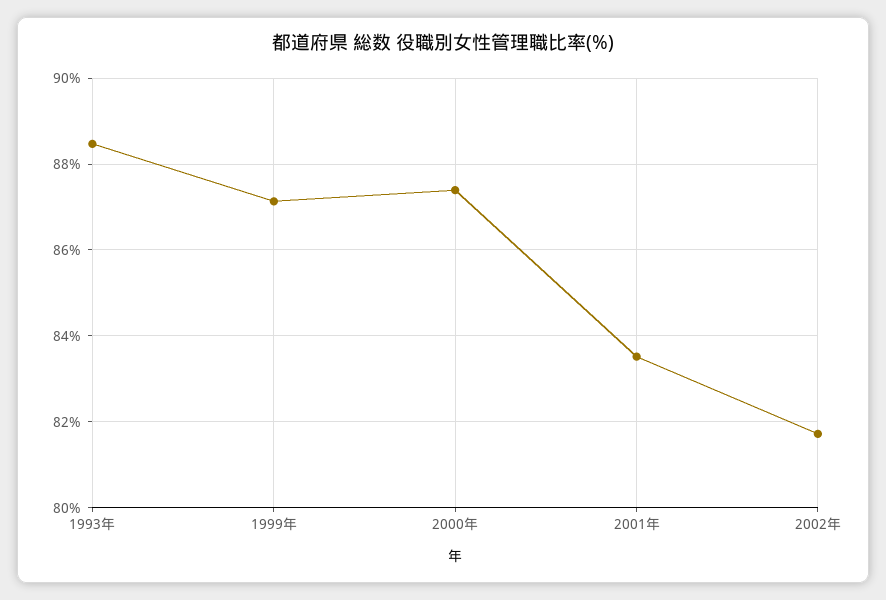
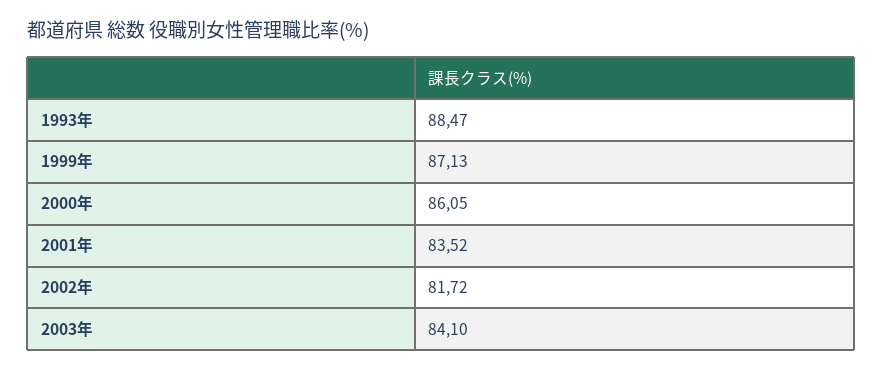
2000年: 87.4 -> 86.05
2003年: none -> 84.1

